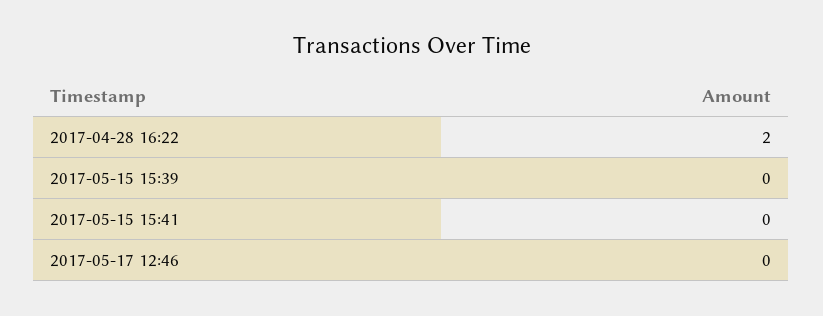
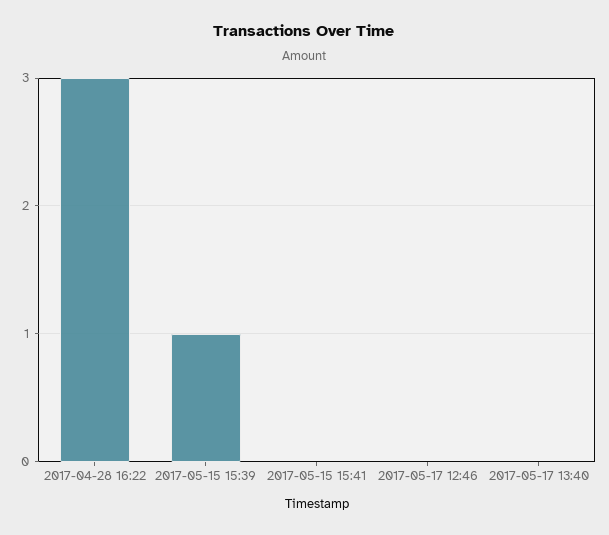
2017-04-28 16:22: 2 -> 3
2017-05-15 15:39: 0 -> 1
2017-05-17 13:40: none -> 0

